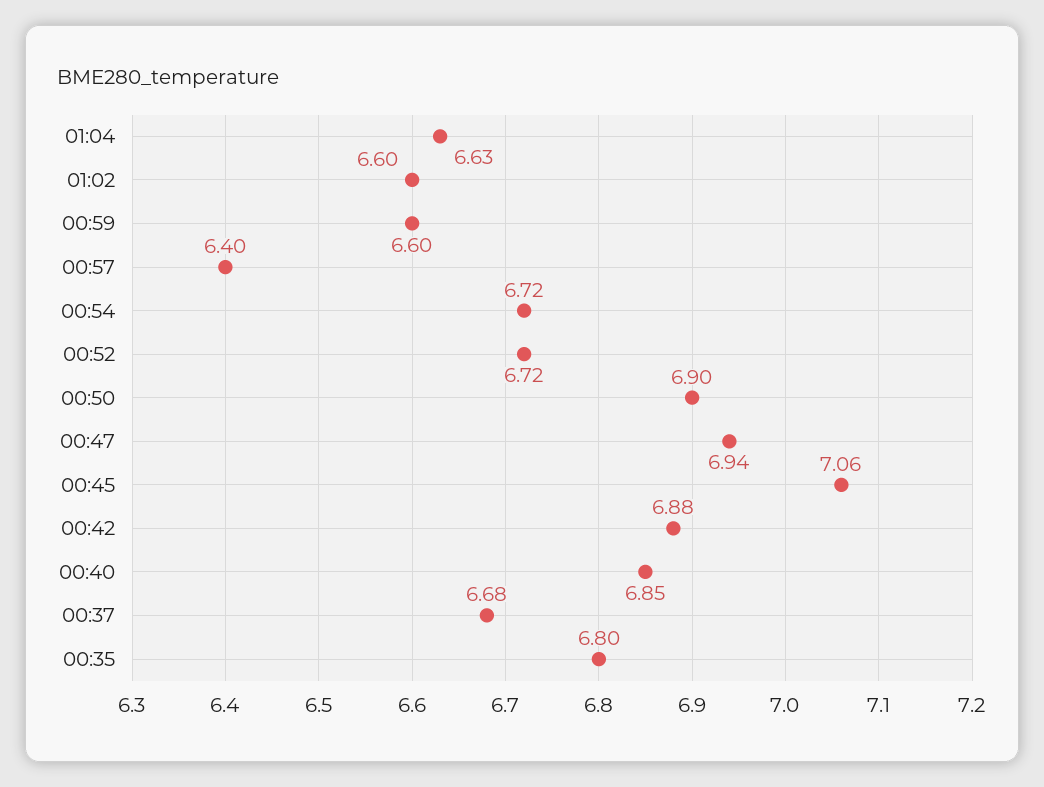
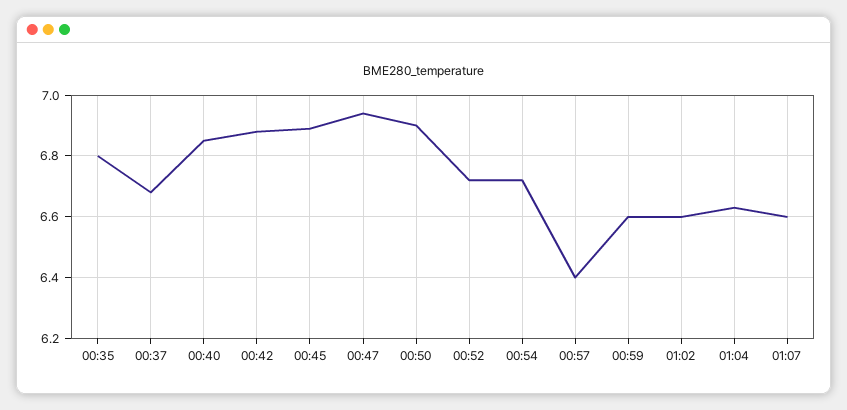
00:45: 7.06 -> 6.9
01:07: none -> 6.6

